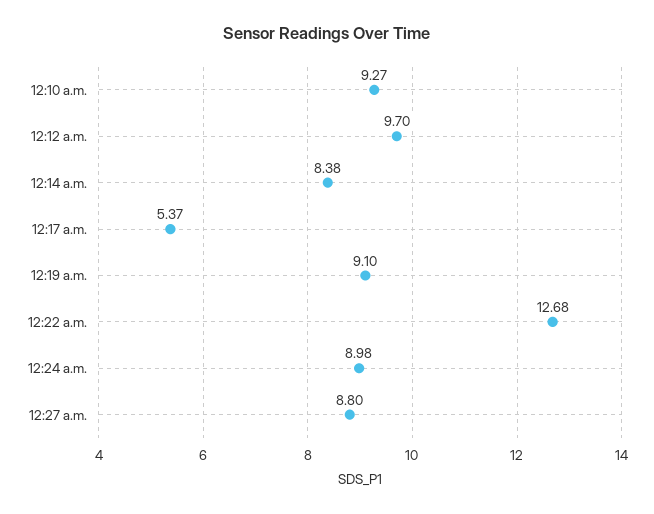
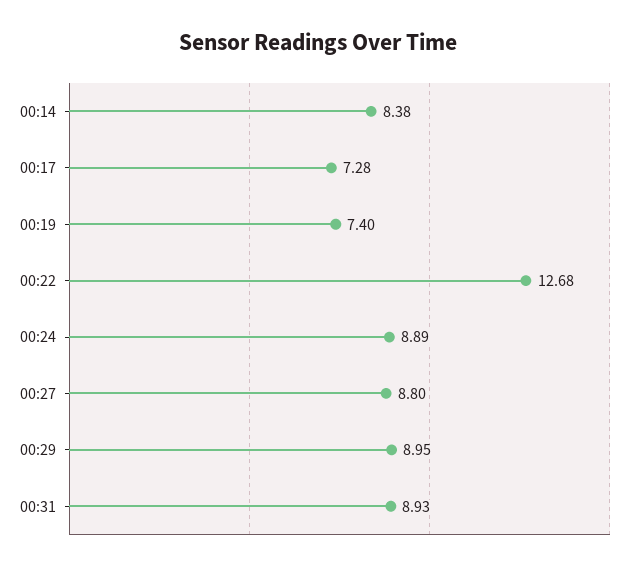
12:10 a.m.: 9.27 -> none
12:12 a.m.: 9.7 -> none
12:17 a.m.: 5.37 -> 7.28
12:19 a.m.: 9.1 -> 7.4
12:24 a.m.: 8.98 -> 8.89
00:29: none -> 8.95
00:31: none -> 8.93

